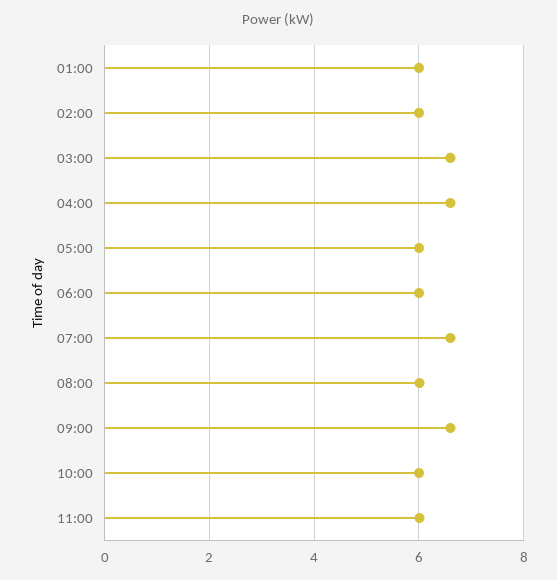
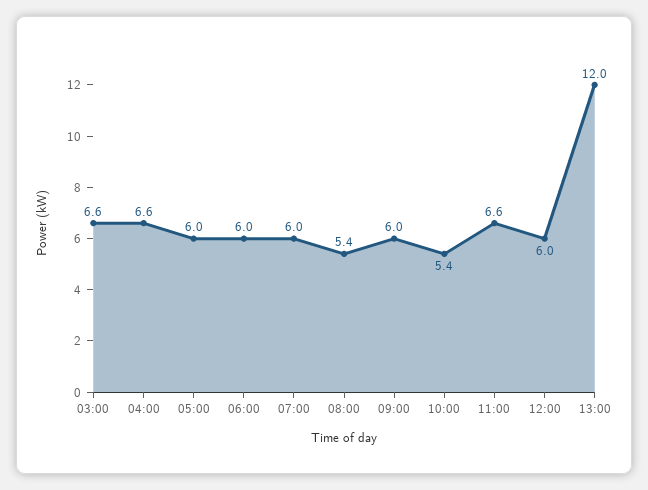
01:00: 6 -> none
02:00: 6 -> none
07:00: 6.6 -> 6
08:00: 6 -> 5.4
09:00: 6.6 -> 6
10:00: 6 -> 5.4
11:00: 6 -> 6.6
12:00: none -> 6
13:00: none -> 12

